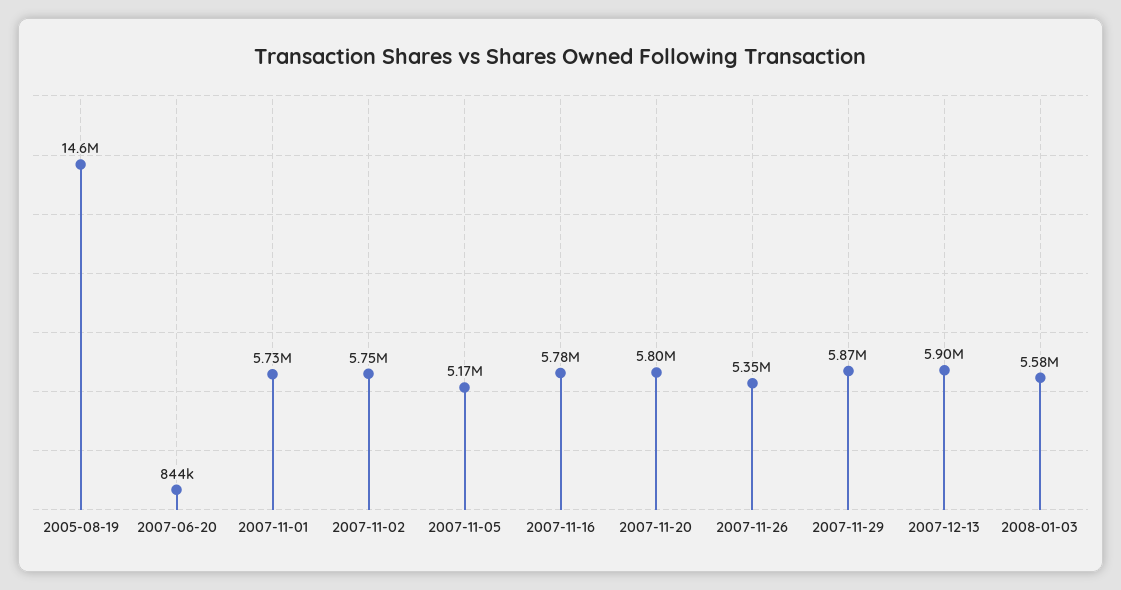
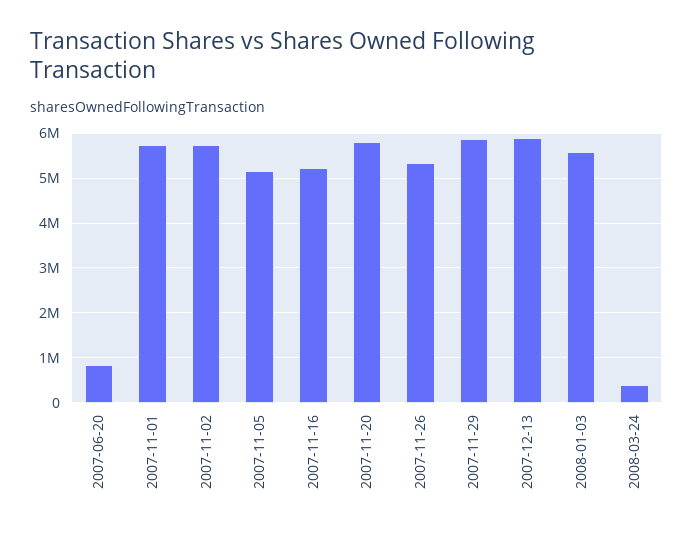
2005-08-19: 14600000 -> none
2007-11-16: 5780000 -> 5200000
2008-03-24: none -> 400000

